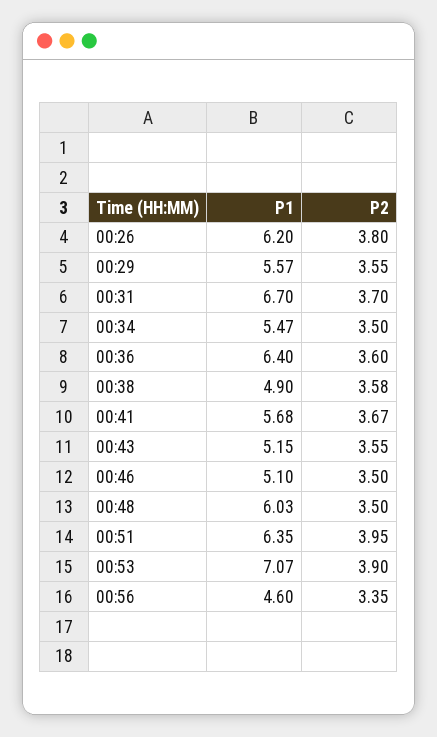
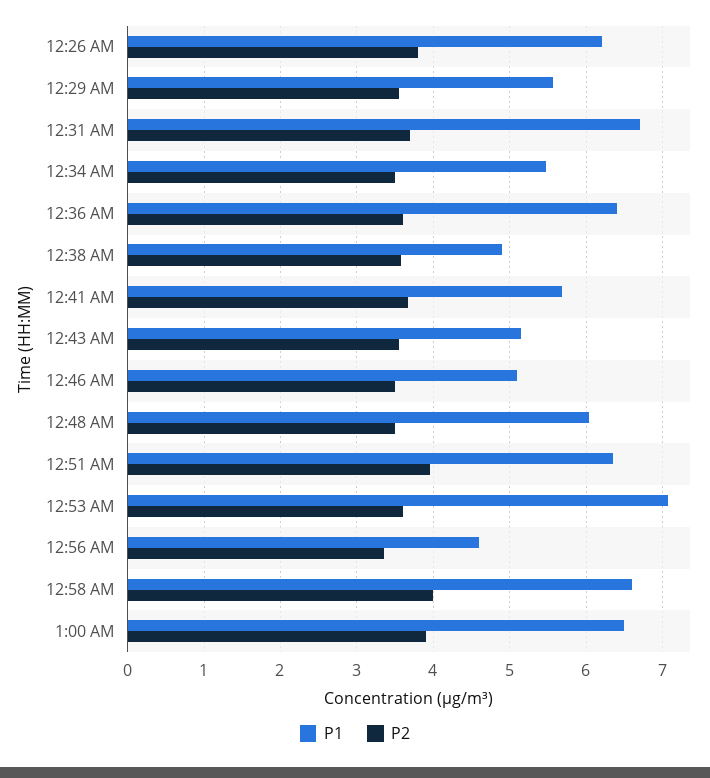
P2, 00:53: 3.9 -> 3.6
P1, 12:58 AM: none -> 6.6
P2, 12:58 AM: none -> 4
P1, 1:00 AM: none -> 6.5
P2, 1:00 AM: none -> 3.9

